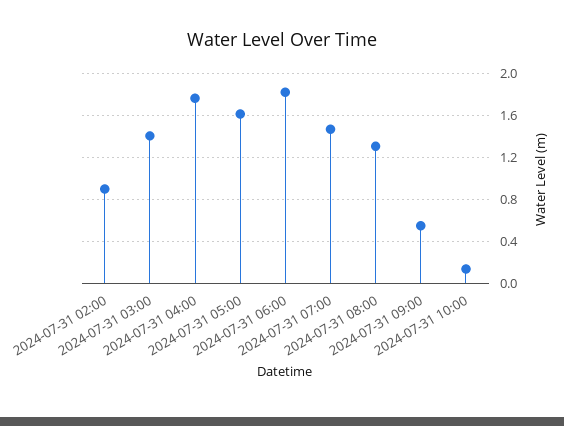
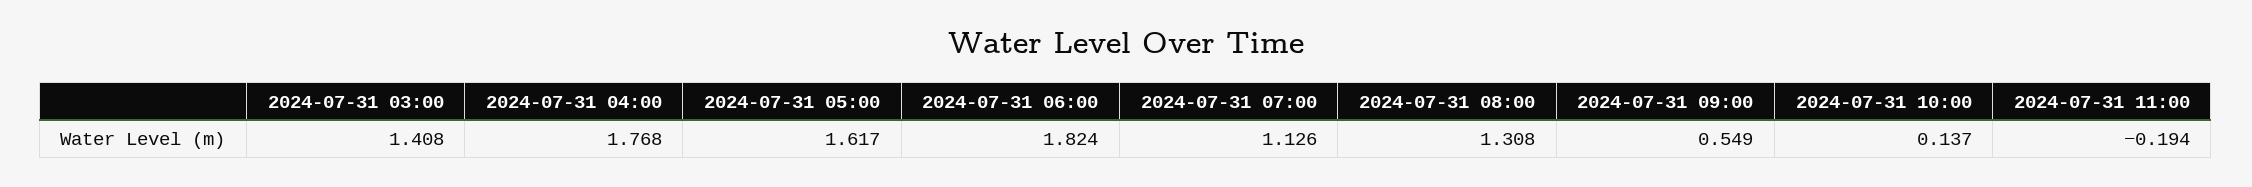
2024-07-31 02:00: 0.9 -> none
2024-07-31 07:00: 1.5 -> 1.126
2024-07-31 11:00: none -> -0.194

